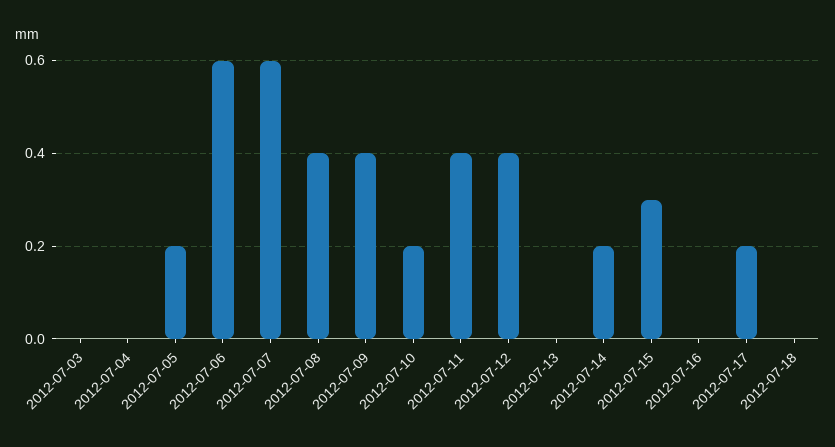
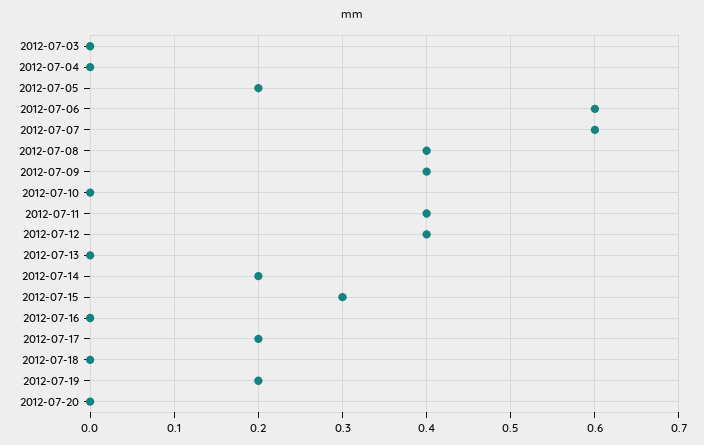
2012-07-10: 0.2 -> 0
2012-07-19: none -> 0.2
2012-07-20: none -> 0

